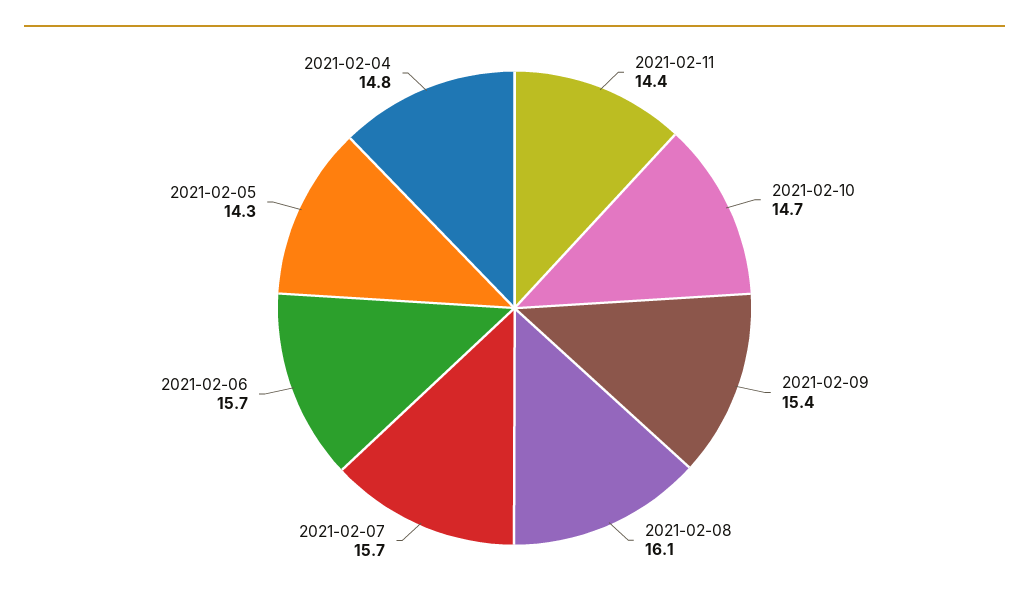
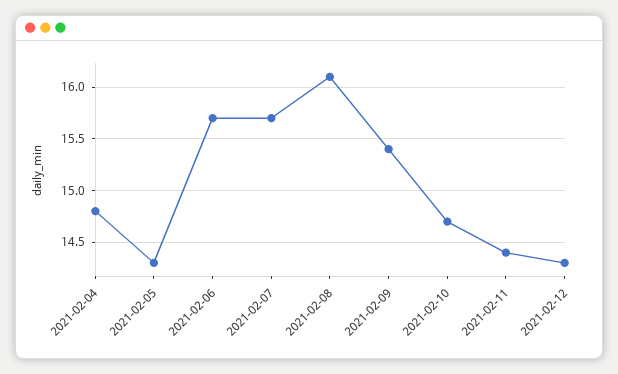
2021-02-12: none -> 14.3

